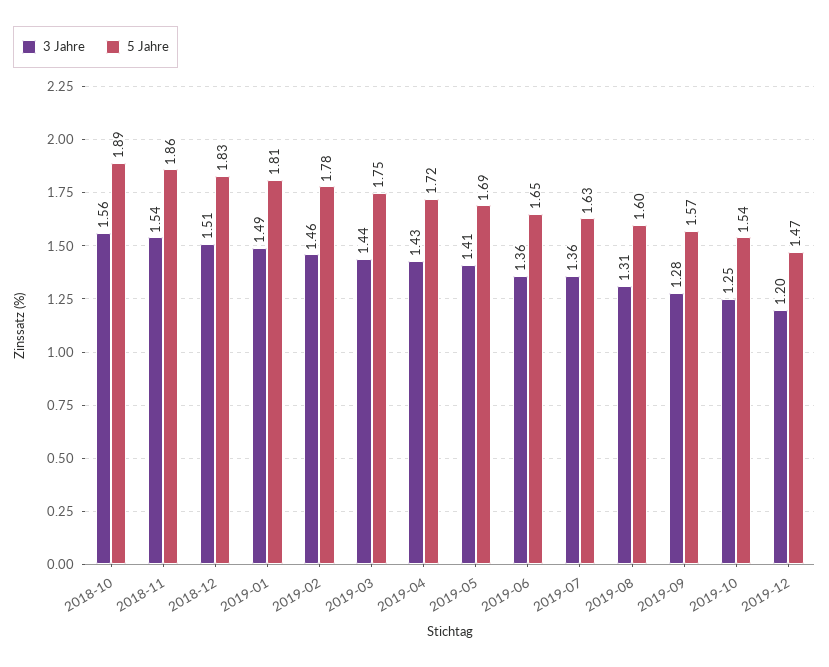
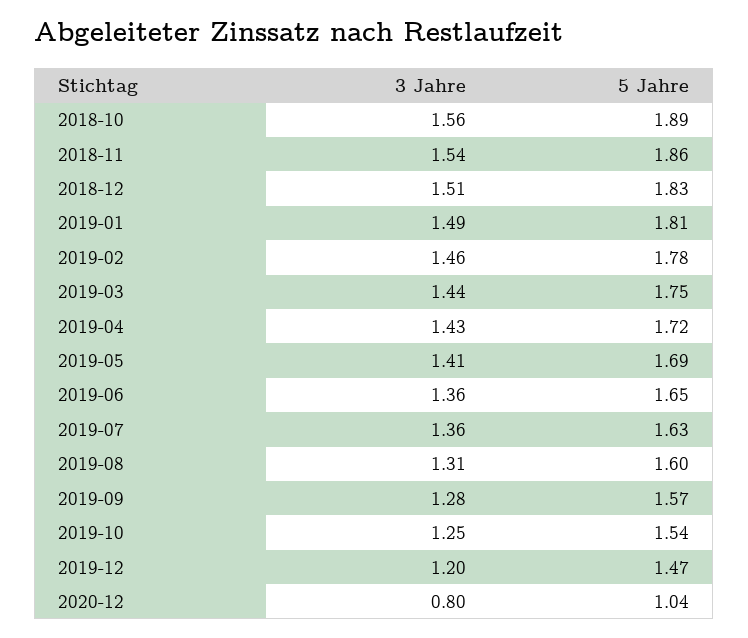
3 Jahre, 2020-12: none -> 0.8
5 Jahre, 2020-12: none -> 1.04

